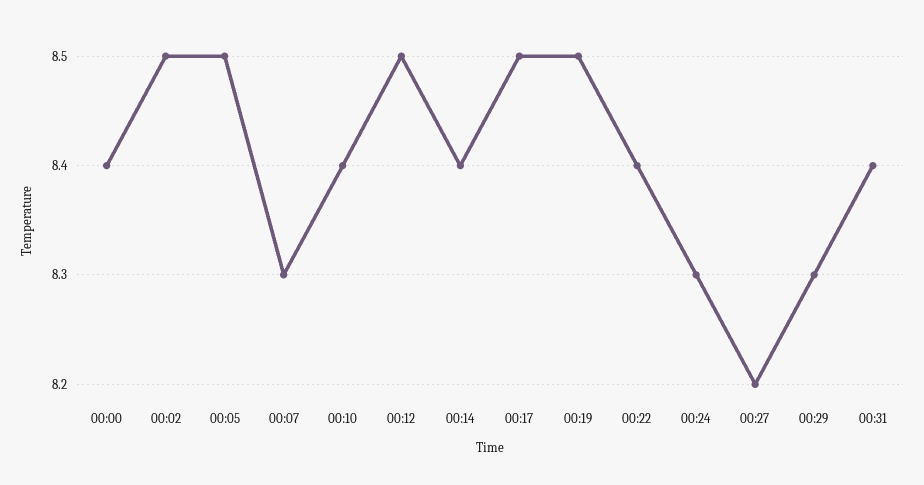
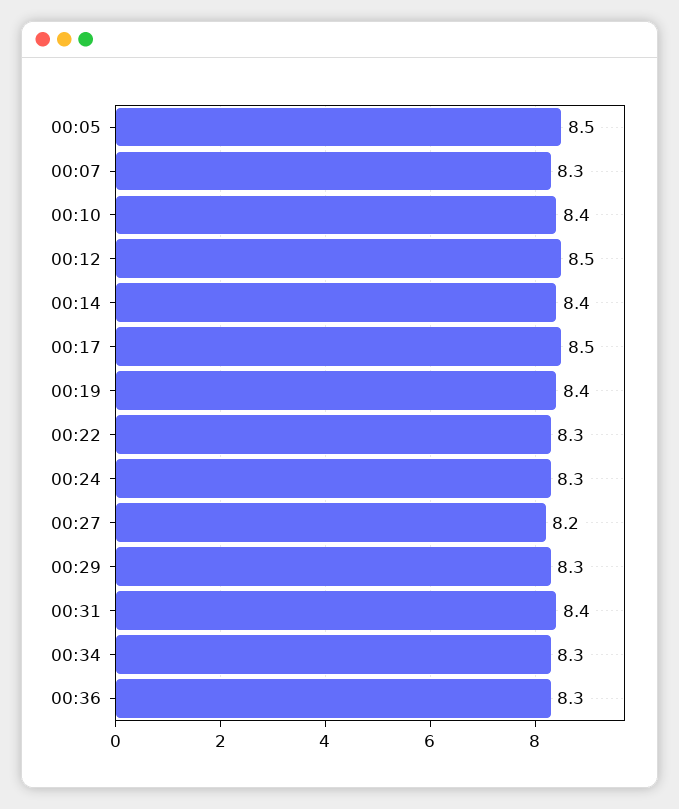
00:00: 8.4 -> none
00:02: 8.5 -> none
00:19: 8.5 -> 8.4
00:22: 8.4 -> 8.3
00:34: none -> 8.3
00:36: none -> 8.3

